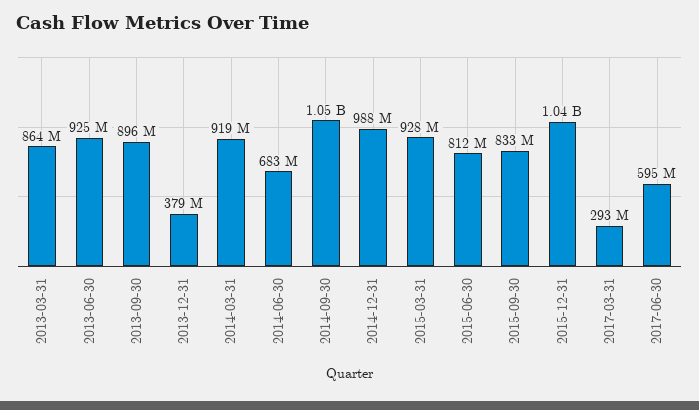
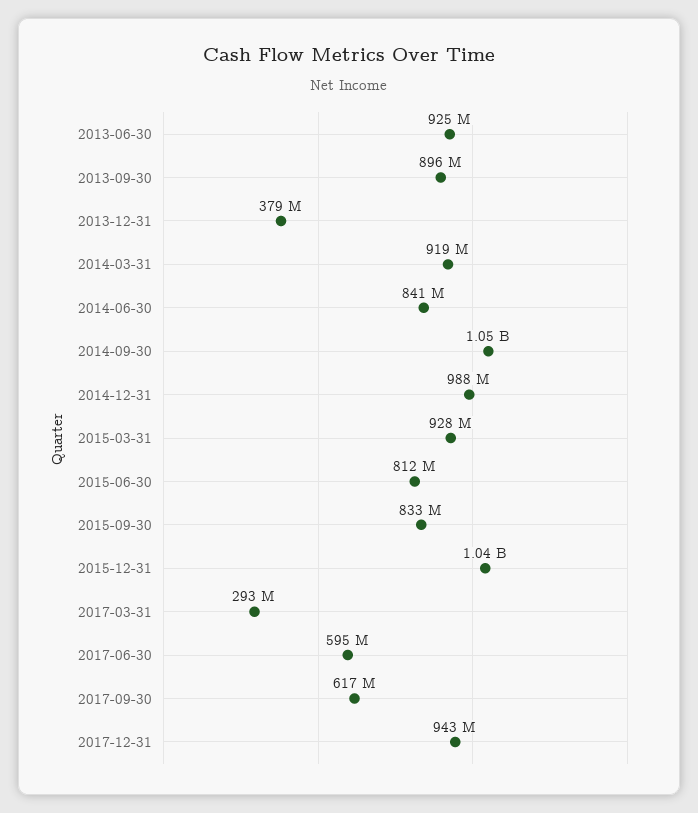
2013-03-31: 864000000 -> none
2014-06-30: 683000000 -> 841000000
2017-09-30: none -> 617000000
2017-12-31: none -> 943000000

